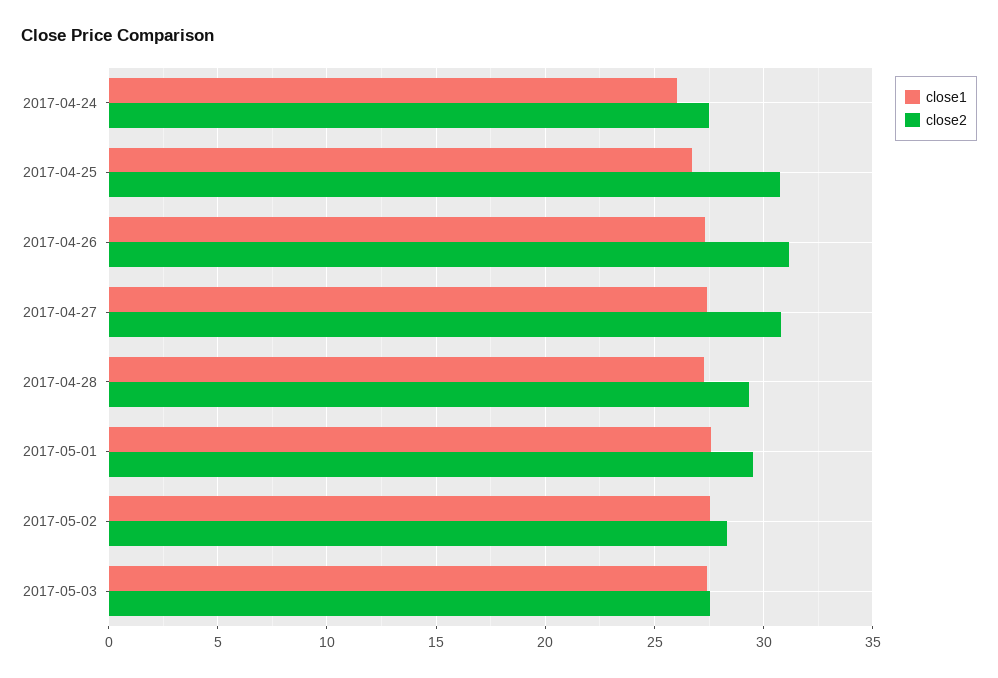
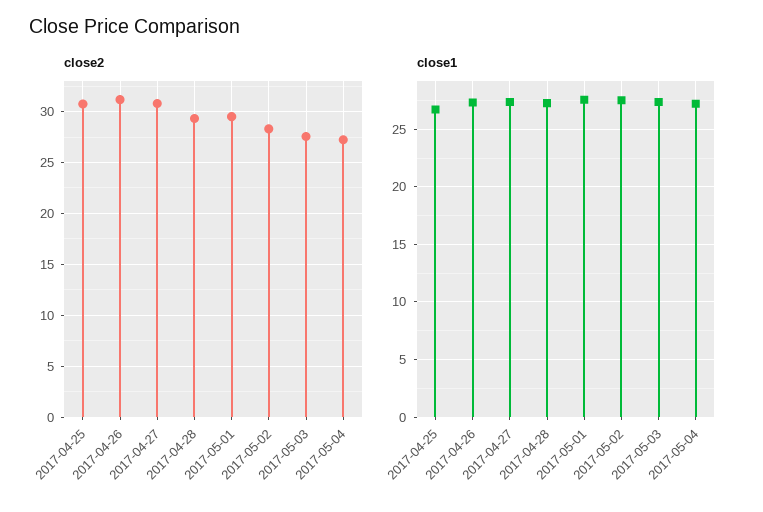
close1, 2017-04-24: 26 -> none
close2, 2017-04-24: 27.5 -> none
close2, 2017-05-04: none -> 27
close1, 2017-05-04: none -> 27

